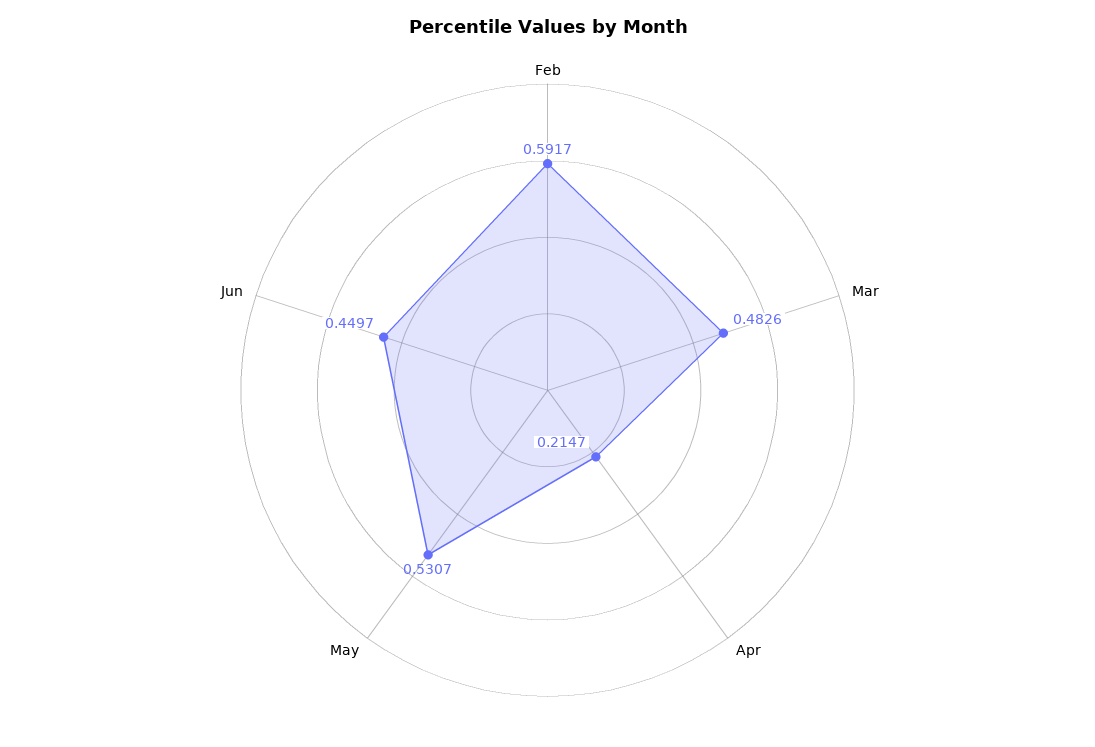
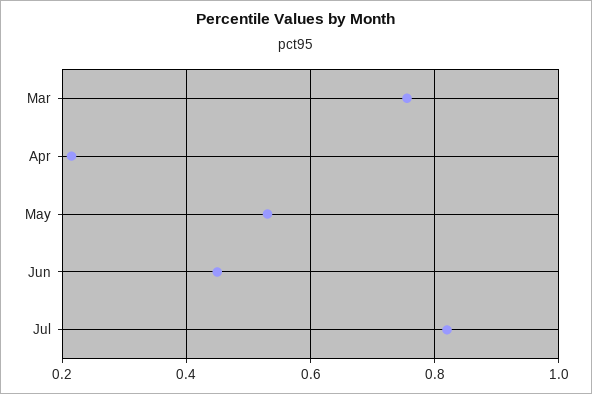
Feb: 0.5917 -> none
Mar: 0.4826 -> 0.76
Jul: none -> 0.82

